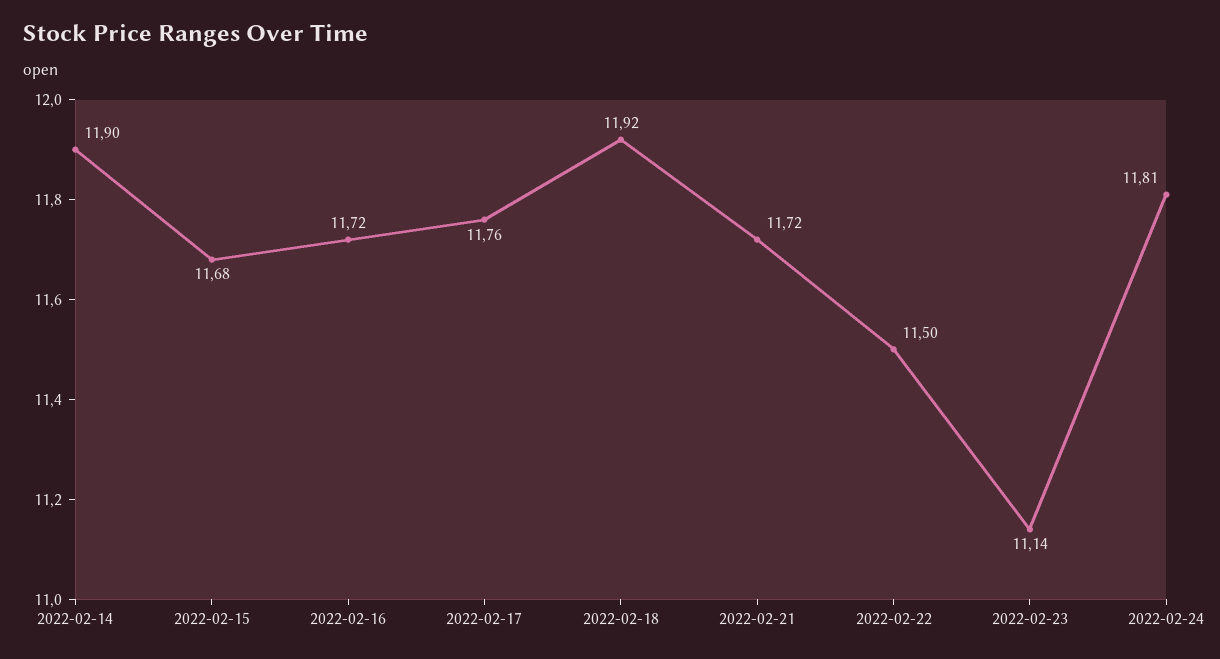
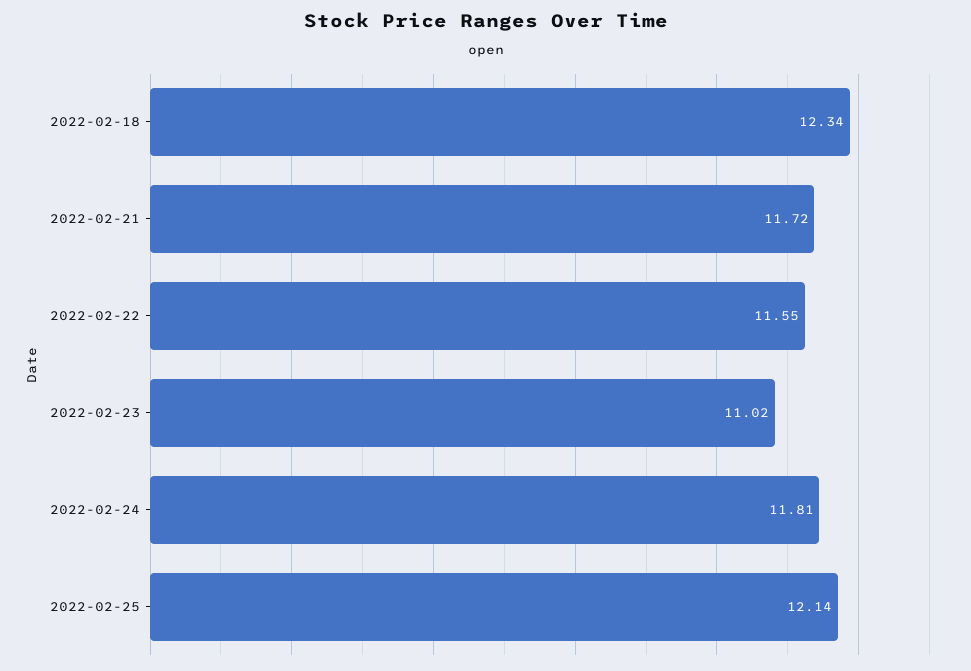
2022-02-14: 11.9 -> none
2022-02-15: 11.68 -> none
2022-02-16: 11.72 -> none
2022-02-17: 11.76 -> none
2022-02-18: 11.92 -> 12.34
2022-02-22: 11.5 -> 11.55
2022-02-23: 11.14 -> 11.02
2022-02-25: none -> 12.14

